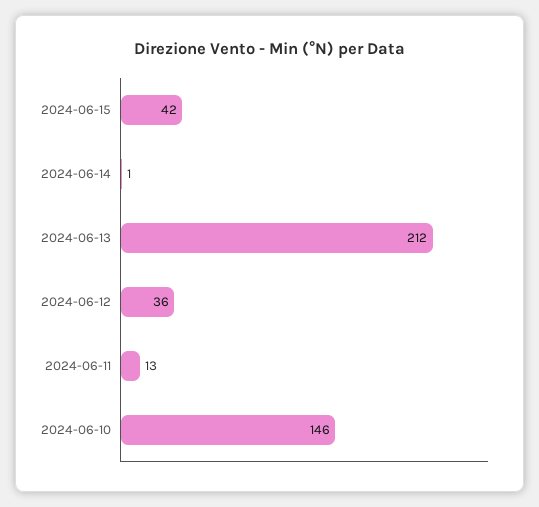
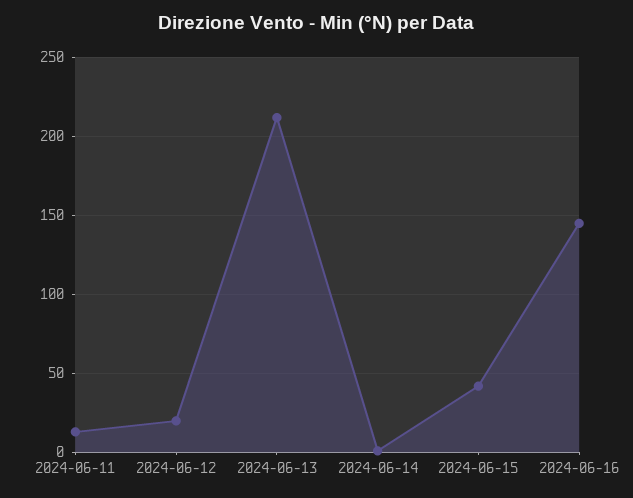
2024-06-12: 36 -> 20
2024-06-10: 146 -> none
2024-06-16: none -> 145

